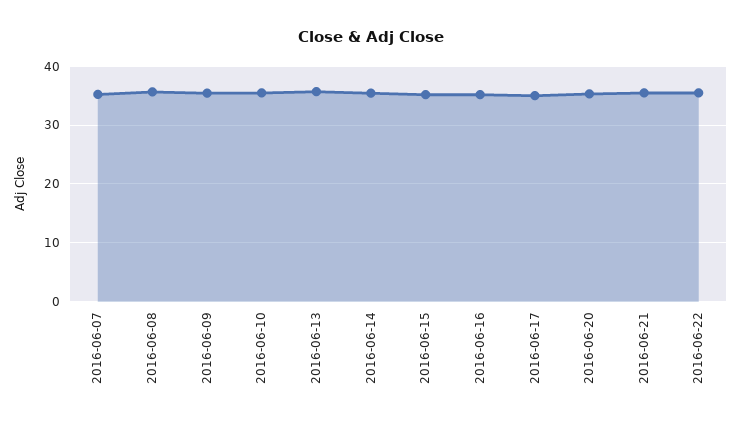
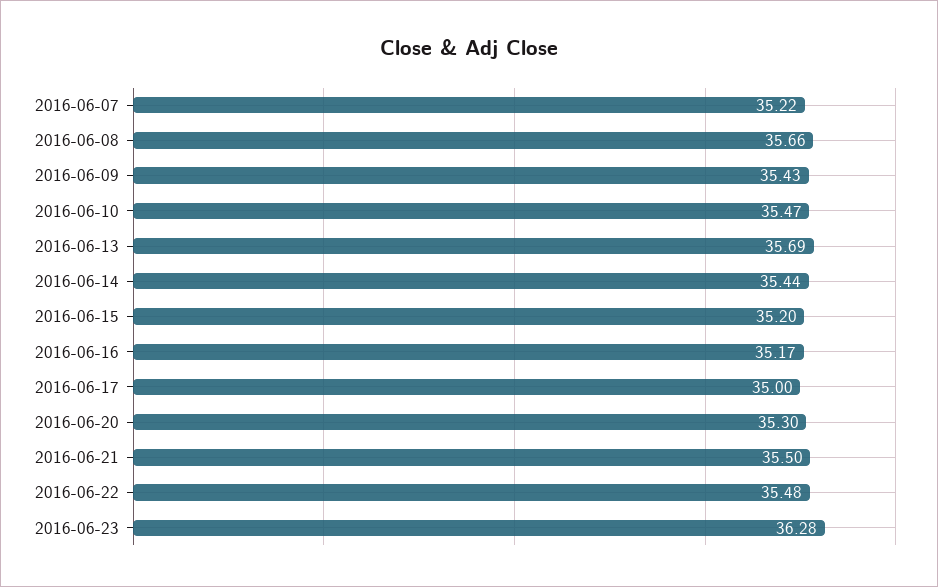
2016-06-23: none -> 36.28

